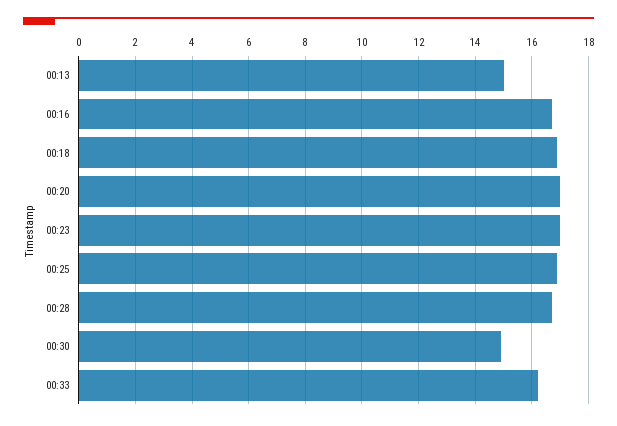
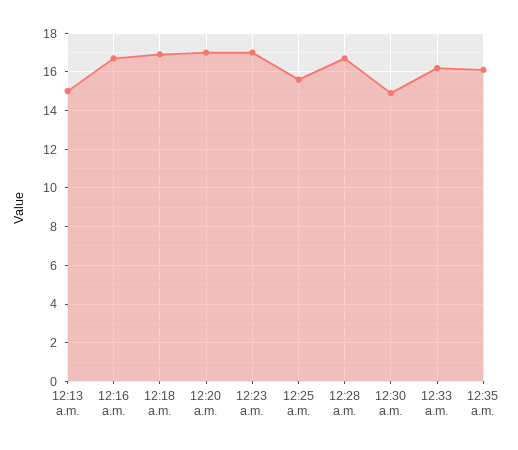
00:25: 17 -> 15.5
12:35 a.m.: none -> 16

